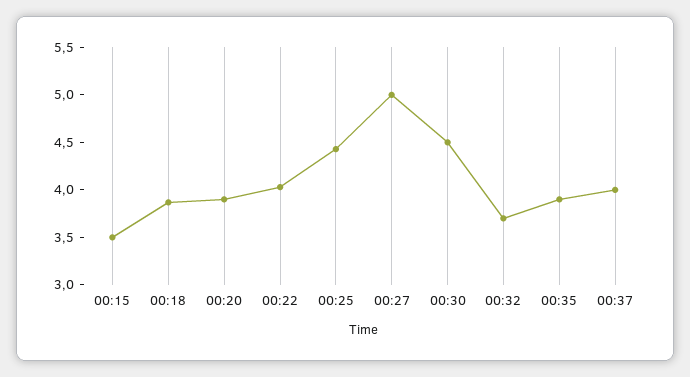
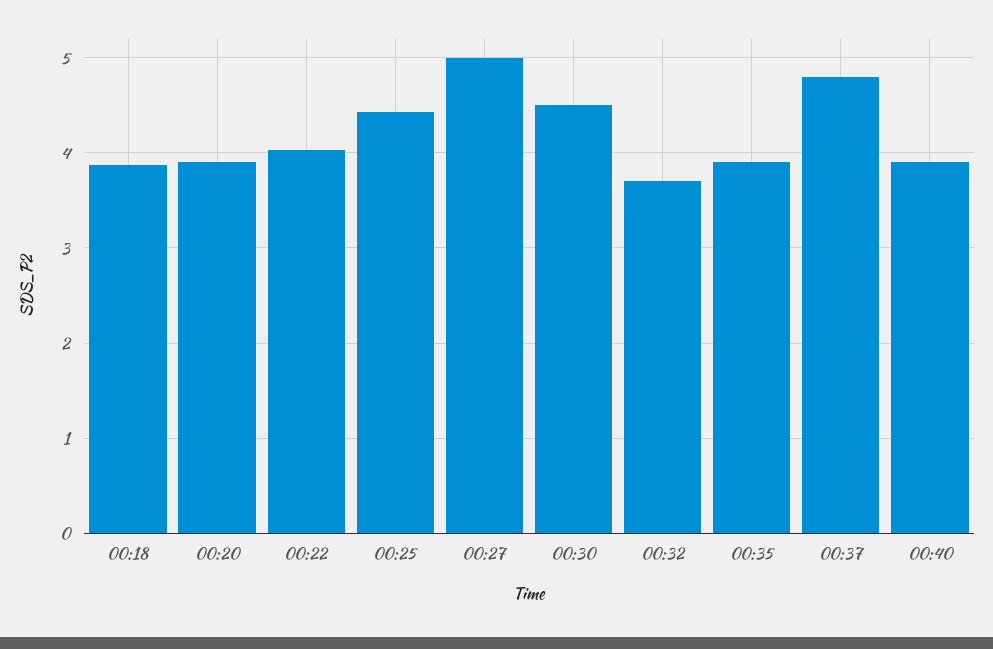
00:15: 3.5 -> none
00:37: 4 -> 4.8
00:40: none -> 3.9

